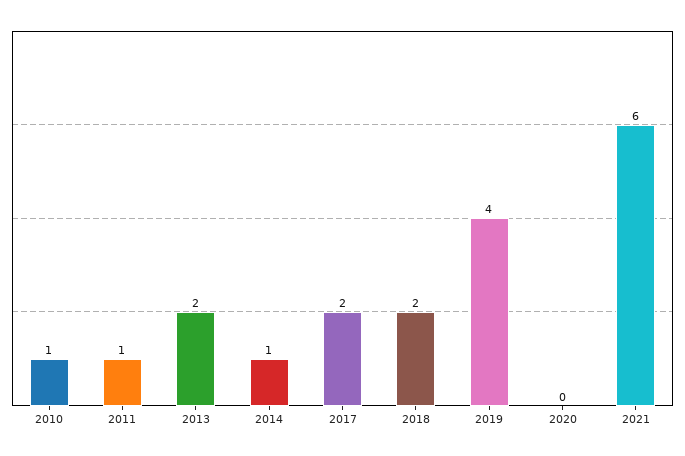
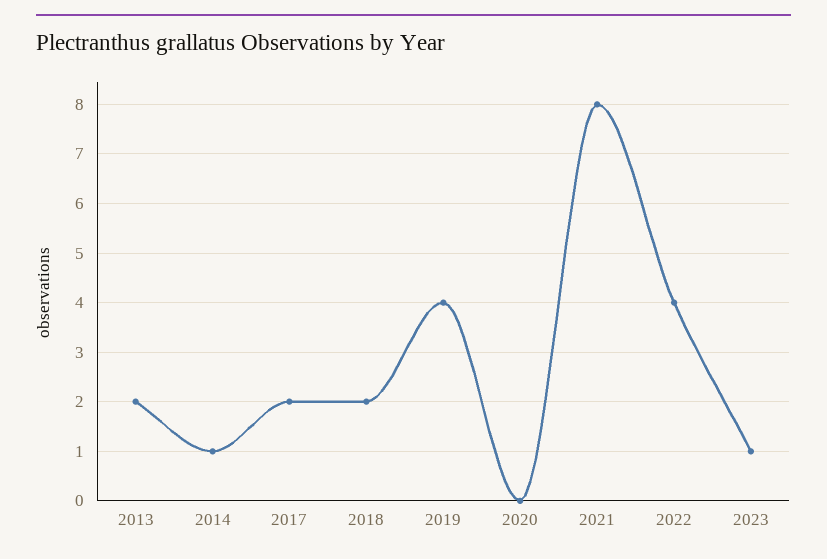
2010: 1 -> none
2011: 1 -> none
2021: 6 -> 8
2022: none -> 4
2023: none -> 1

